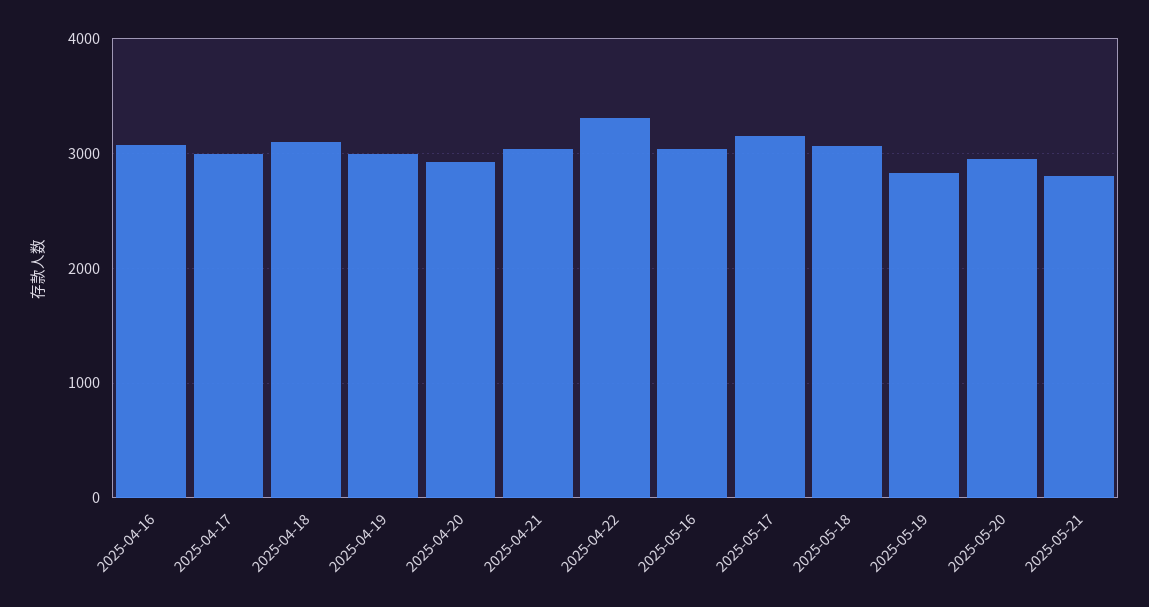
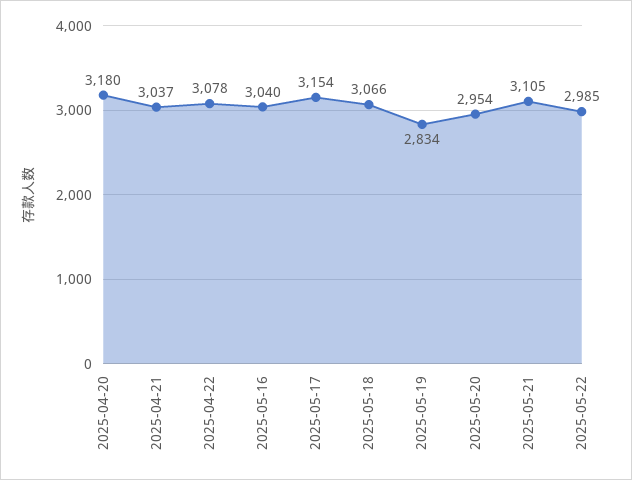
2025-04-16: 3100 -> none
2025-04-17: 3000 -> none
2025-04-18: 3100 -> none
2025-04-19: 3000 -> none
2025-04-20: 2900 -> 3180
2025-04-22: 3300 -> 3078
2025-05-21: 2800 -> 3105
2025-05-22: none -> 2985

